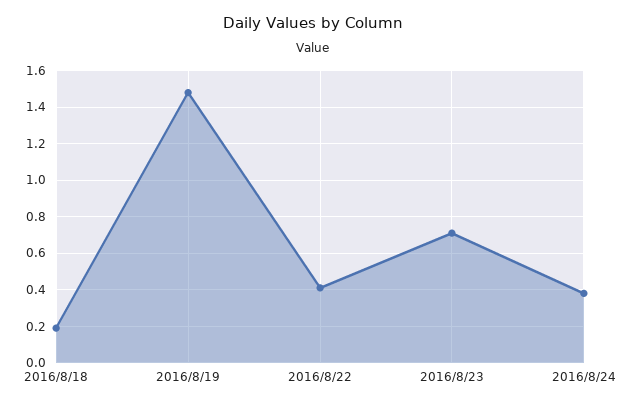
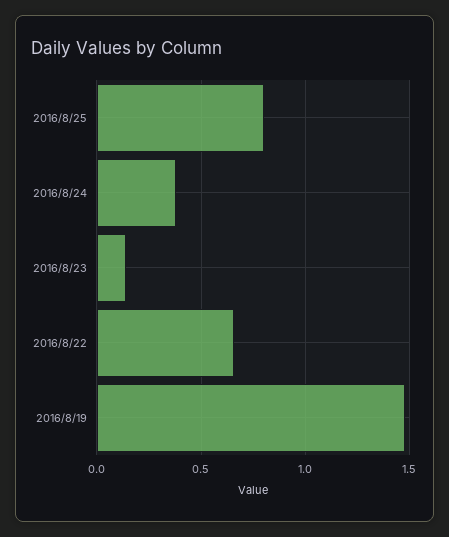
2016/8/18: 0.2 -> none
2016/8/22: 0.4 -> 0.65
2016/8/23: 0.7 -> 0.15
2016/8/25: none -> 0.8

